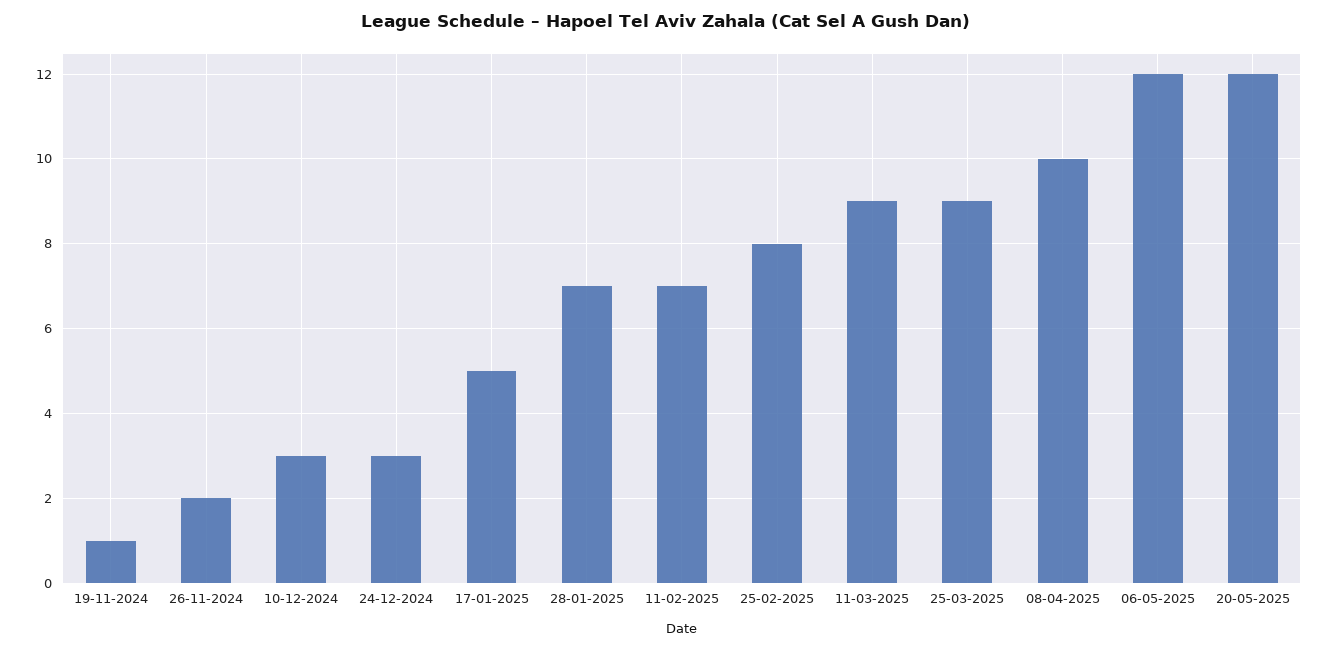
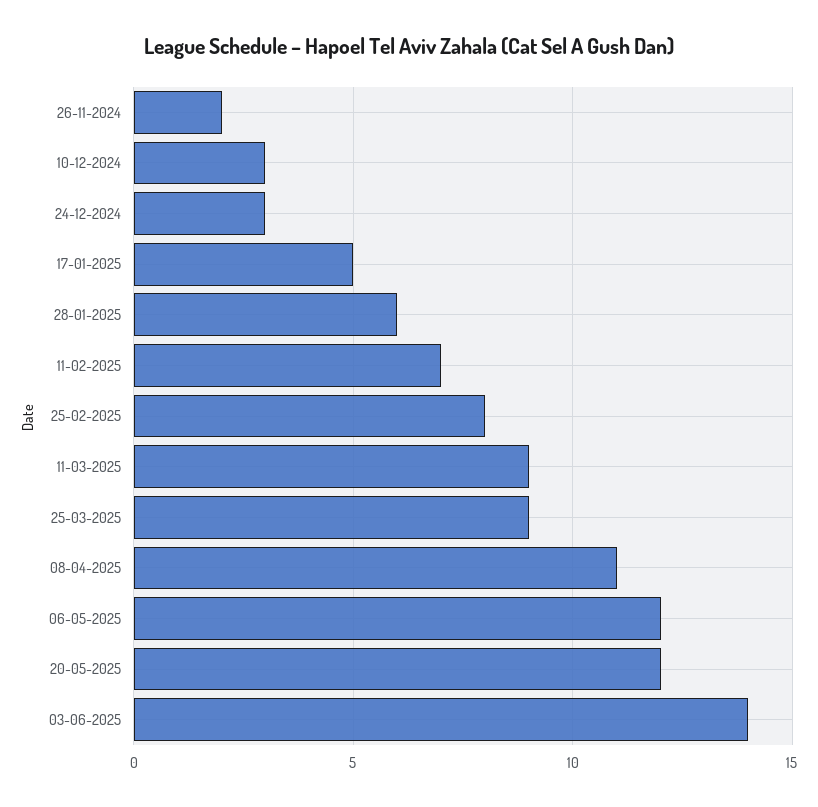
19-11-2024: 1 -> none
28-01-2025: 7 -> 6
08-04-2025: 10 -> 11
03-06-2025: none -> 14

